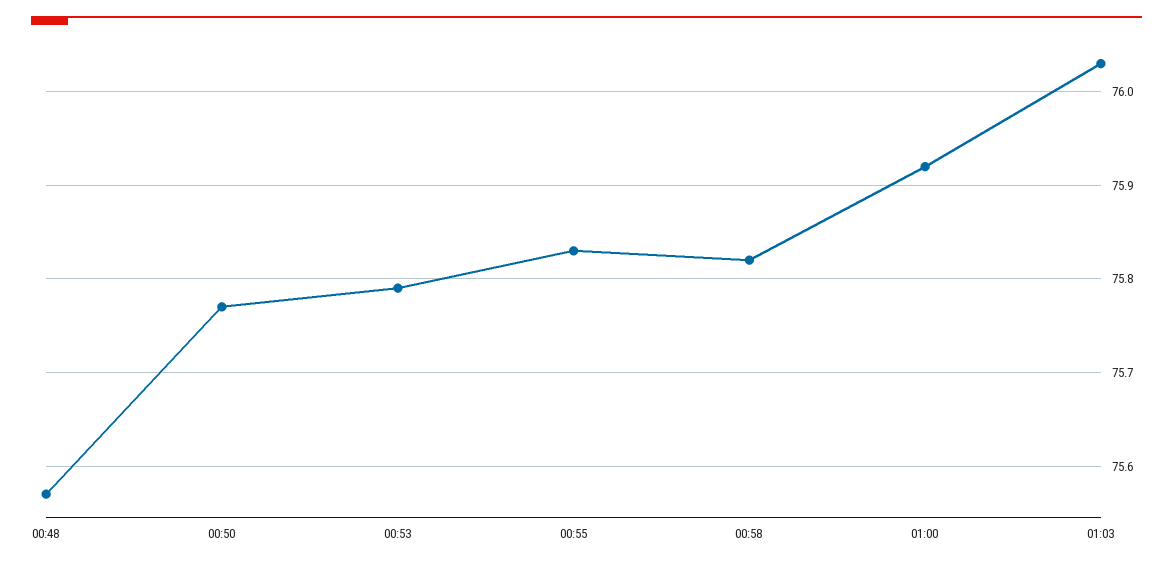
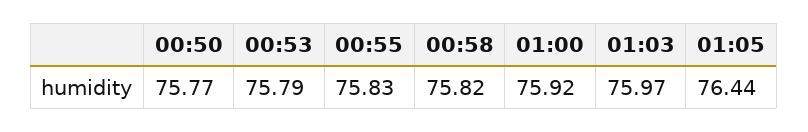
00:48: 75.57 -> none
01:03: 76.03 -> 75.97
01:05: none -> 76.44

